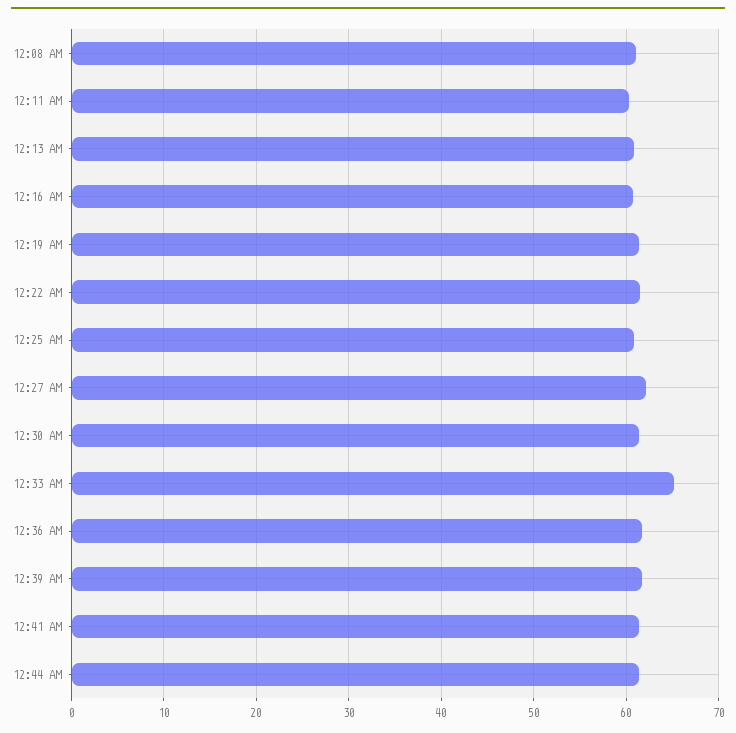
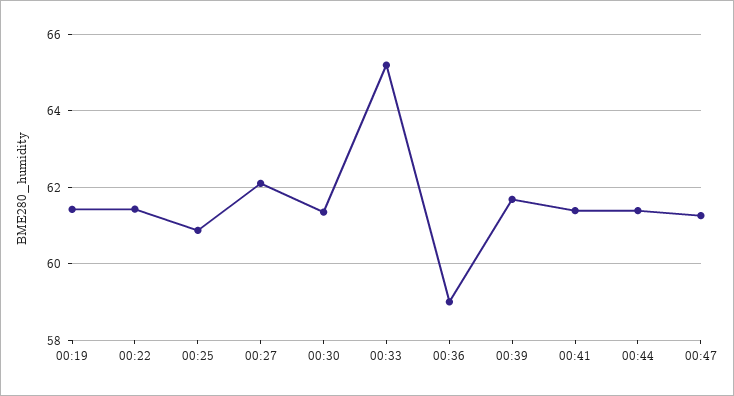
12:08 AM: 61 -> none
12:11 AM: 60 -> none
12:13 AM: 61 -> none
12:16 AM: 61 -> none
12:36 AM: 62 -> 59
00:47: none -> 61.2

